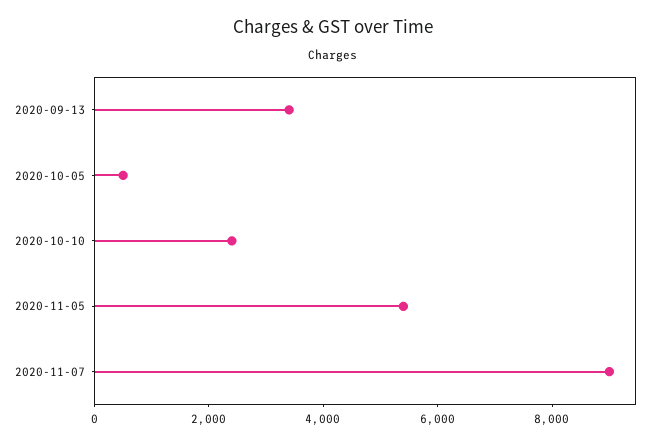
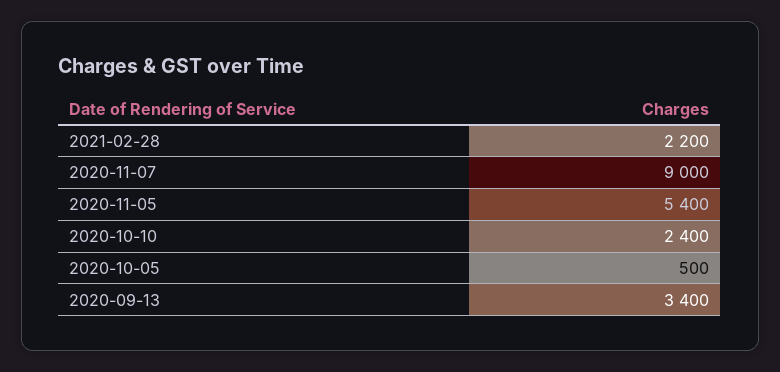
2021-02-28: none -> 2200

